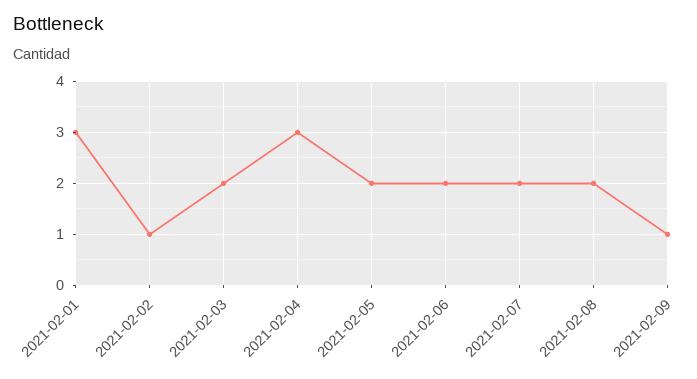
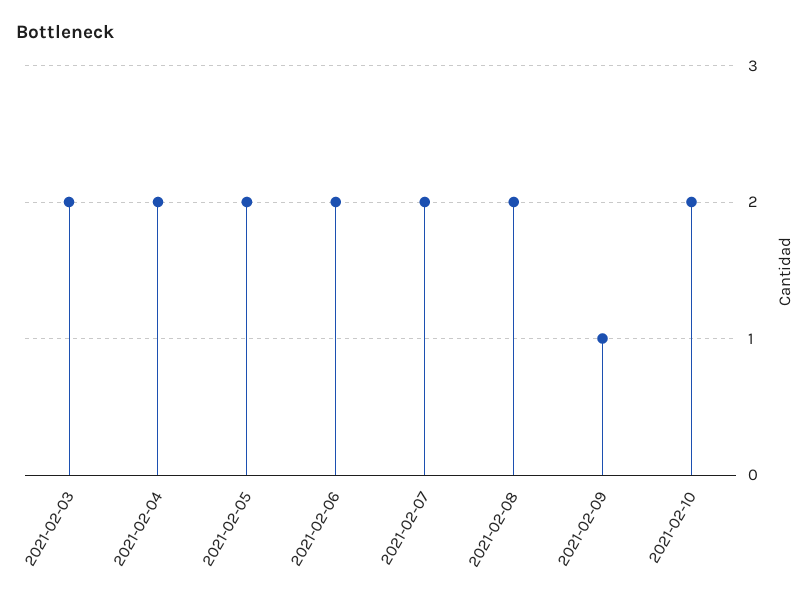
2021-02-01: 3 -> none
2021-02-02: 1 -> none
2021-02-04: 3 -> 2
2021-02-10: none -> 2

